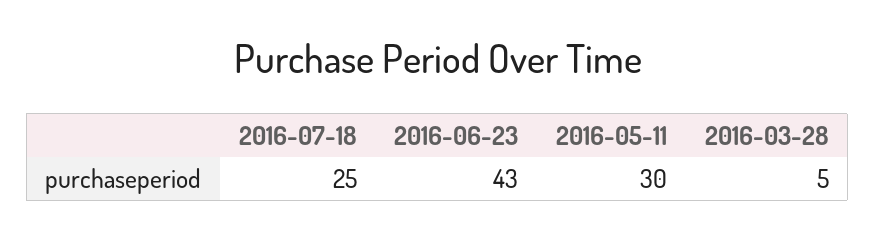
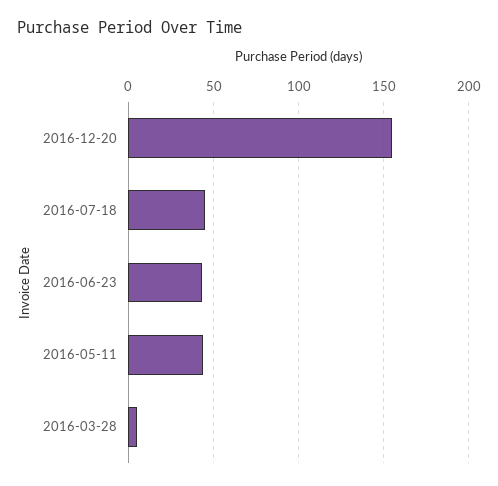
2016-07-18: 25 -> 45
2016-05-11: 30 -> 45
2016-12-20: none -> 155

